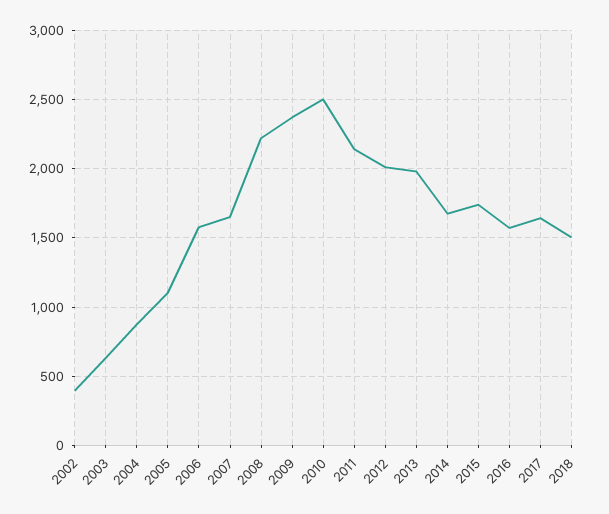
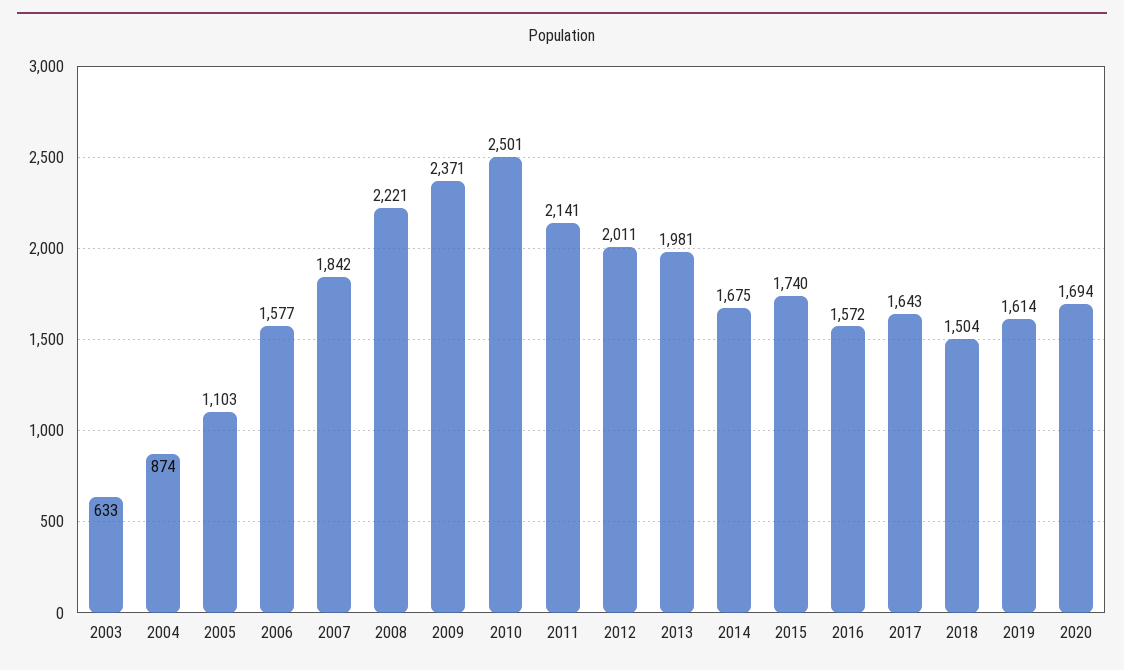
2002: 400 -> none
2007: 1650 -> 1842
2019: none -> 1614
2020: none -> 1694

